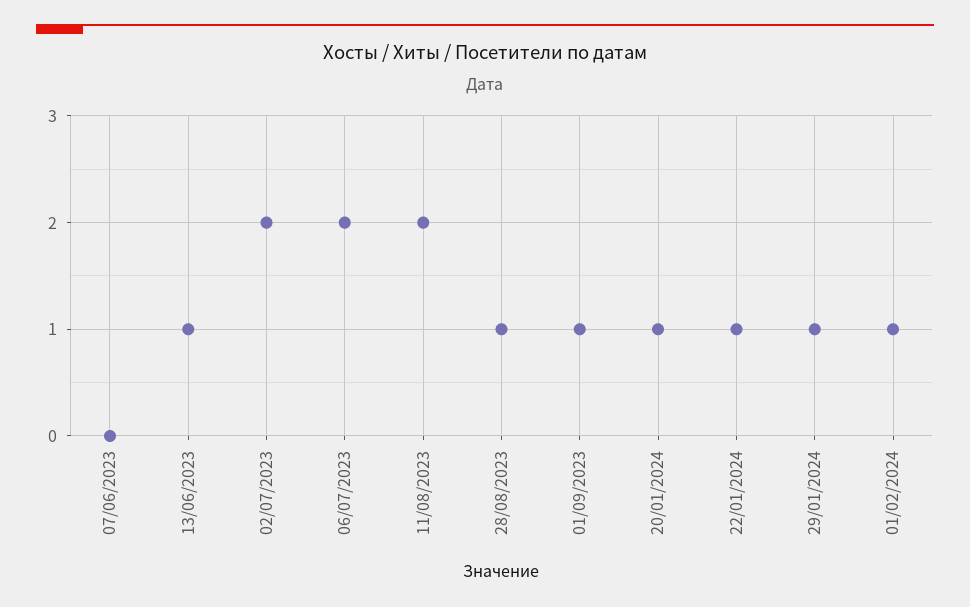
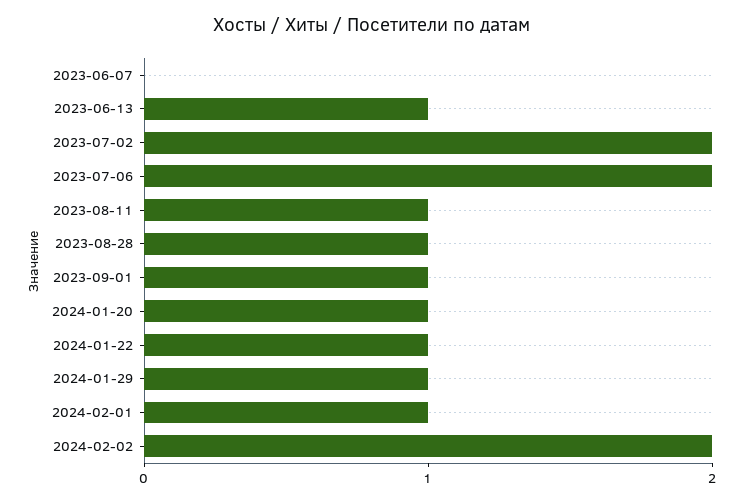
11/08/2023: 2 -> 1
2024-02-02: none -> 2

